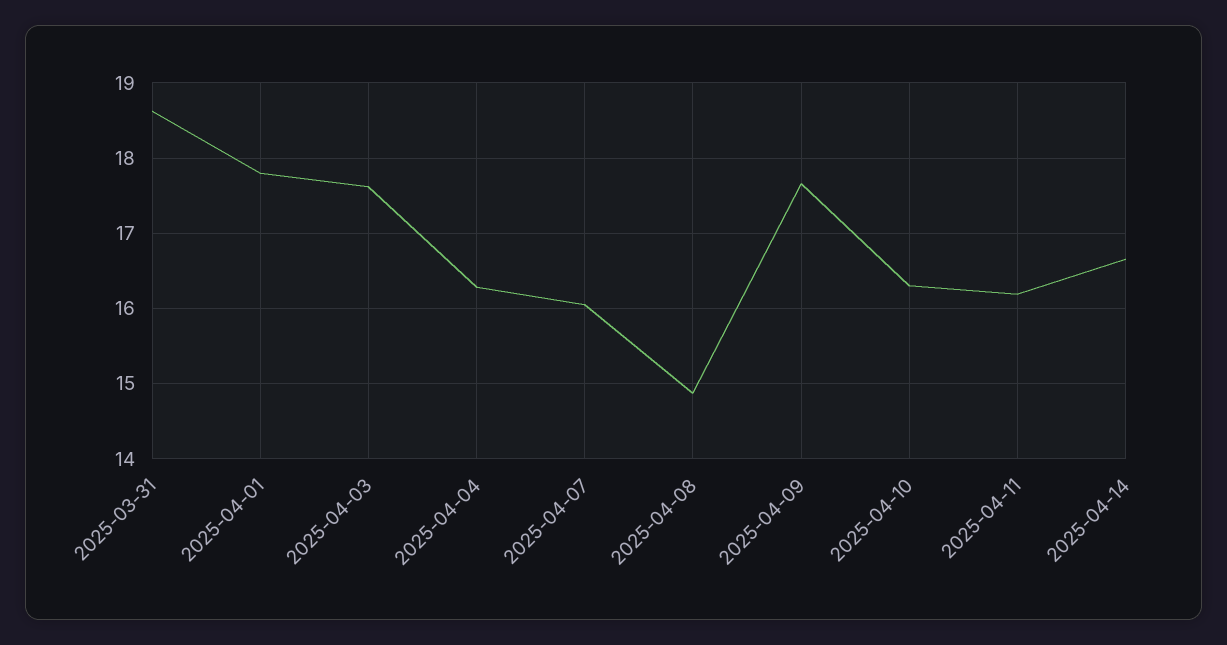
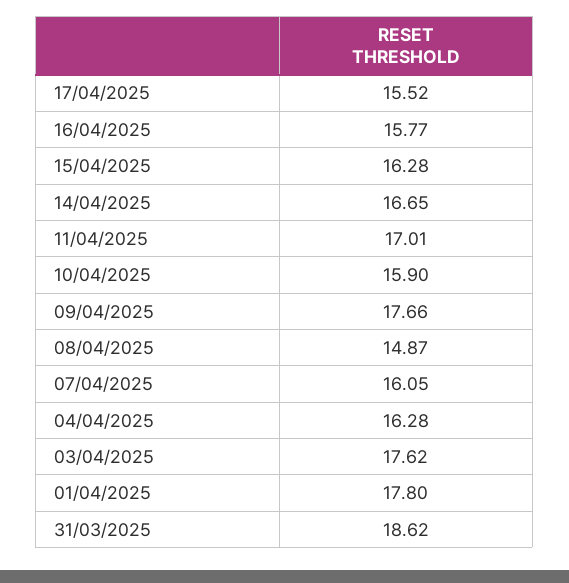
2025-04-10: 16.3 -> 15.9
2025-04-11: 16.2 -> 17.01
17/04/2025: none -> 15.52
16/04/2025: none -> 15.77
15/04/2025: none -> 16.28

